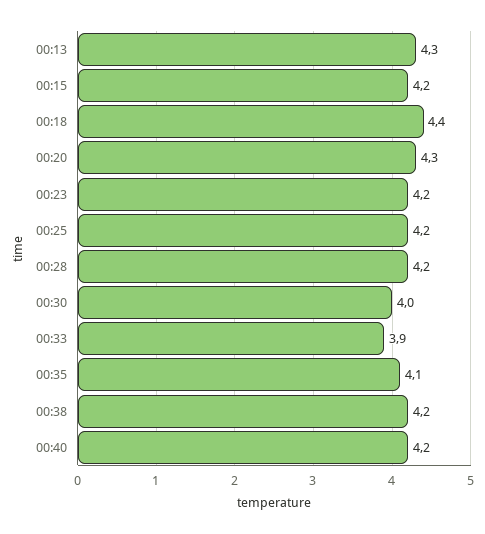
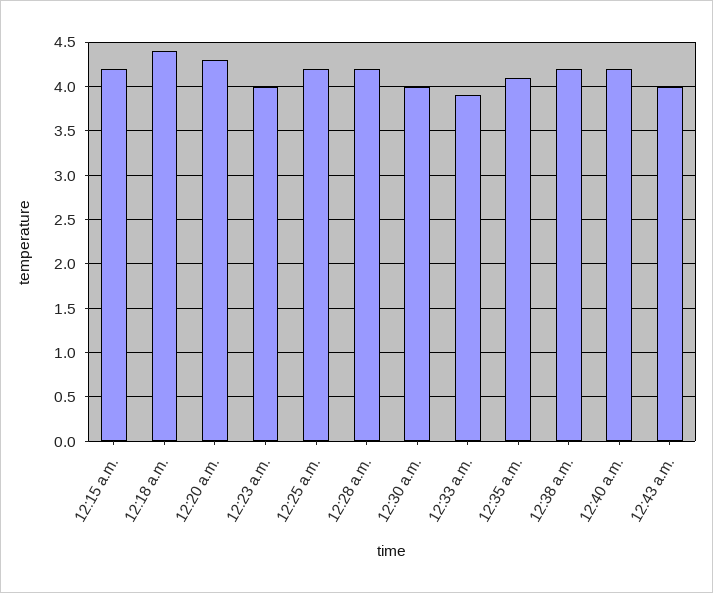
00:13: 4.3 -> none
00:23: 4.2 -> 4
12:43 a.m.: none -> 4

